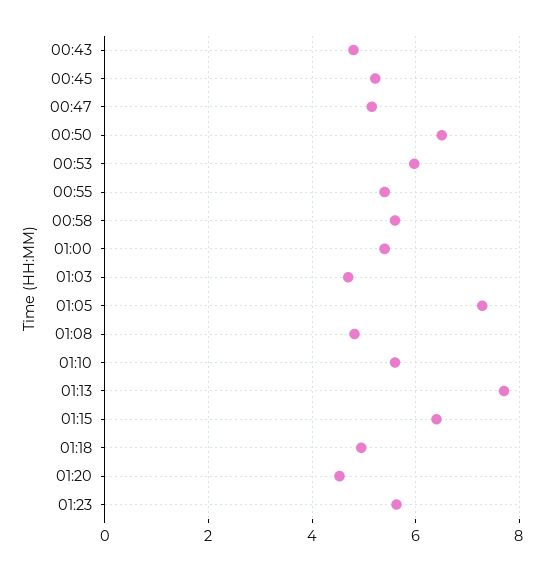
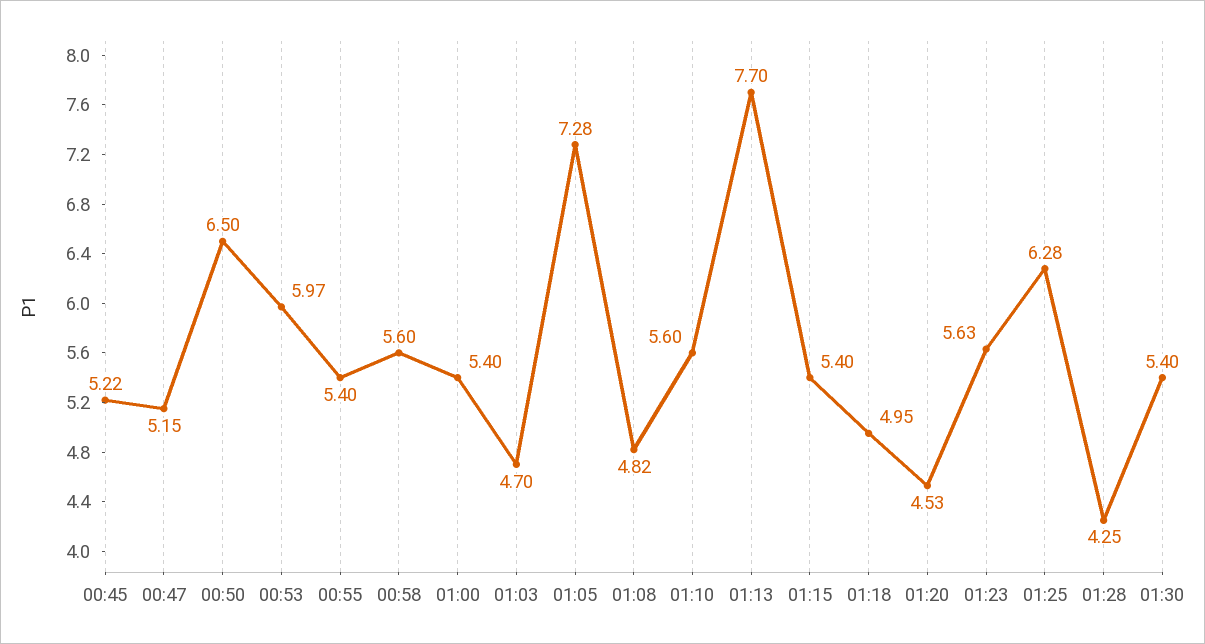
00:43: 4.8 -> none
01:15: 6.4 -> 5.4
01:25: none -> 6.28
01:28: none -> 4.25
01:30: none -> 5.4

